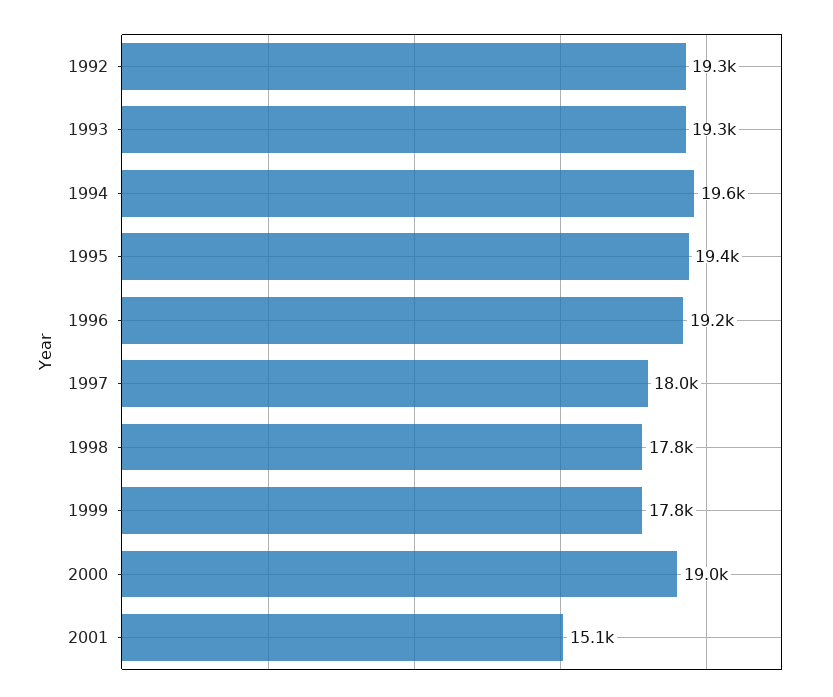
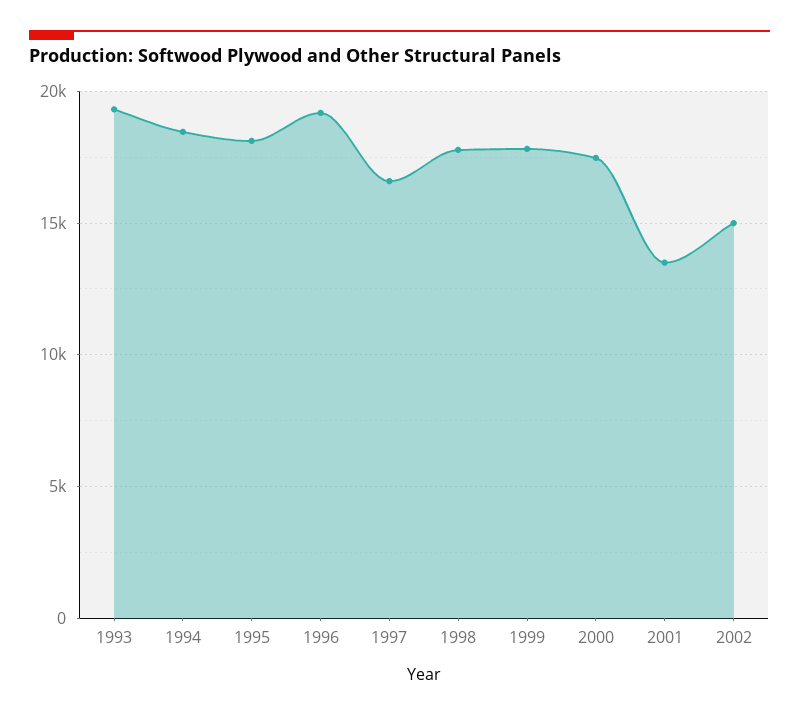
1992: 19300 -> none
1994: 19600 -> 18500
1995: 19400 -> 18000
1997: 18000 -> 16500
2000: 19000 -> 17500
2001: 15100 -> 13500
2002: none -> 15000

